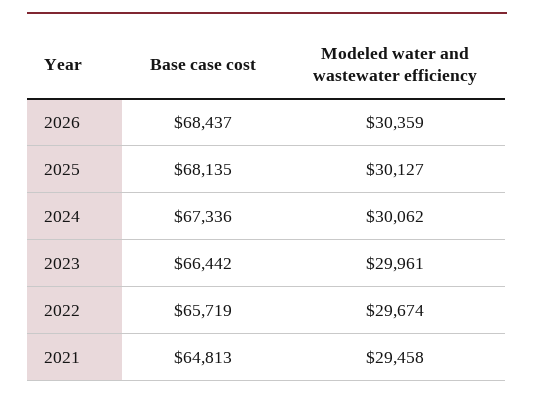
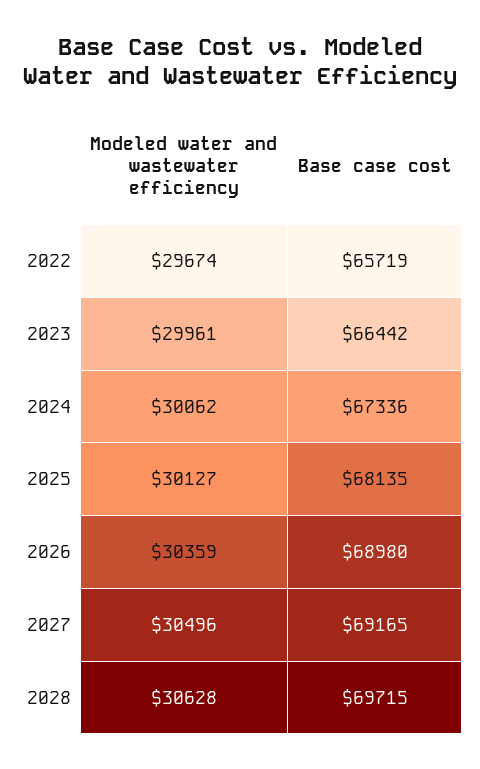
Base case cost, 2026: 68437 -> 68980
Base case cost, 2021: 64813 -> none
Modeled water and wastewater efficiency, 2021: 29458 -> none
Modeled water and wastewater efficiency, 2027: none -> 30496
Base case cost, 2027: none -> 69165
Modeled water and wastewater efficiency, 2028: none -> 30628
Base case cost, 2028: none -> 69715

